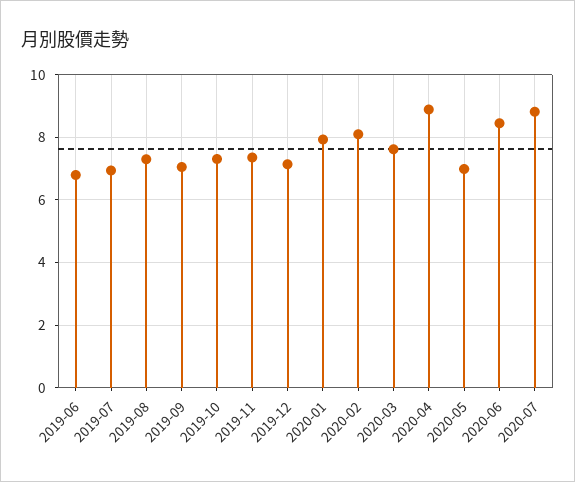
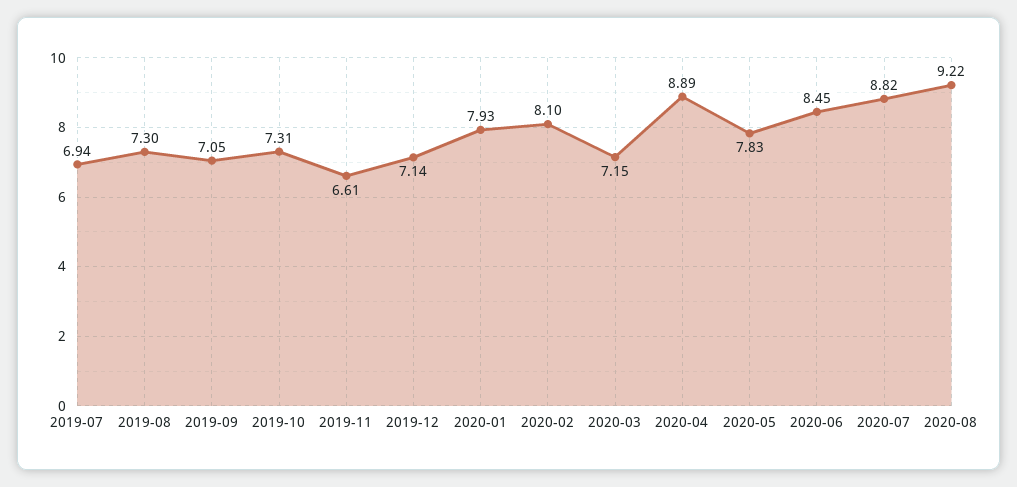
2019-06: 6.8 -> none
2019-11: 7.4 -> 6.61
2020-03: 7.6 -> 7.15
2020-05: 7 -> 7.83
2020-08: none -> 9.22

